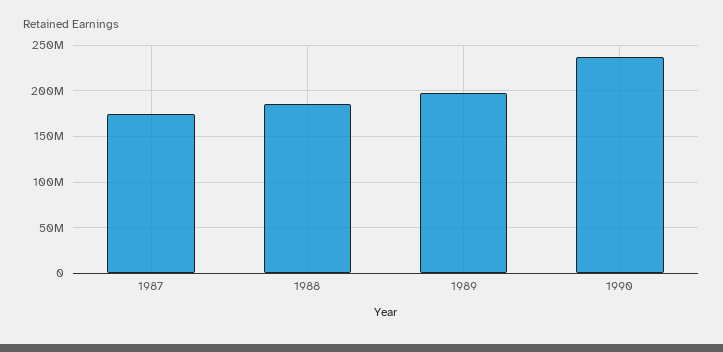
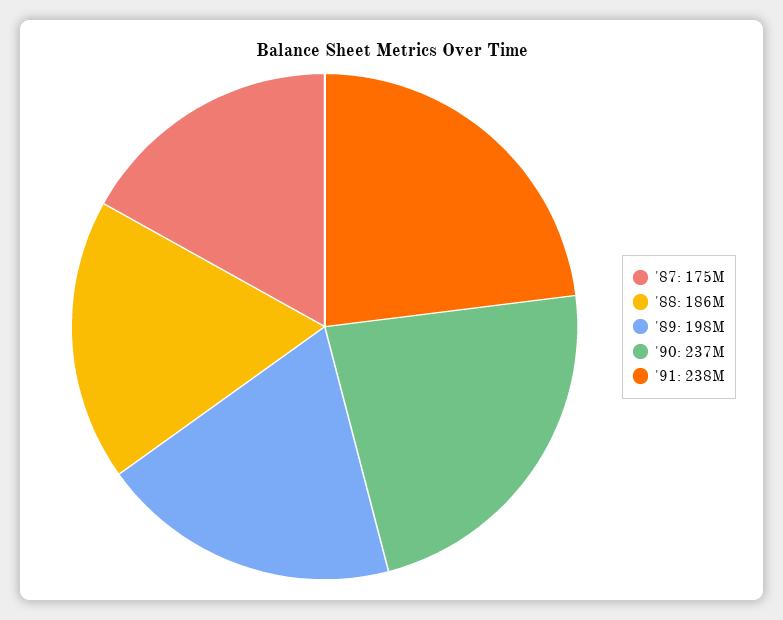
'91: none -> 238000000

